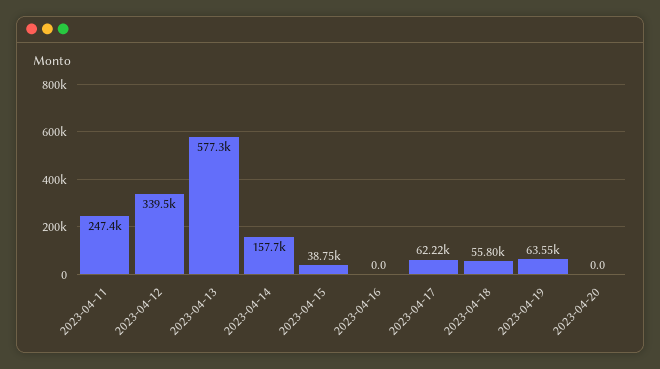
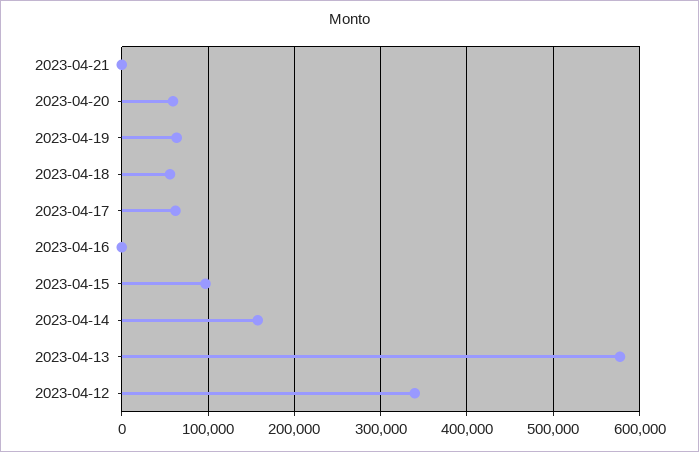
2023-04-11: 247400 -> none
2023-04-15: 38750 -> 100000
2023-04-20: 0 -> 60000
2023-04-21: none -> 0

